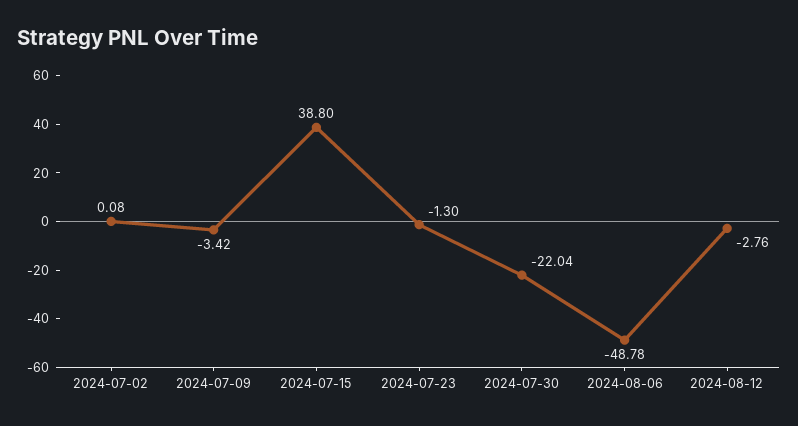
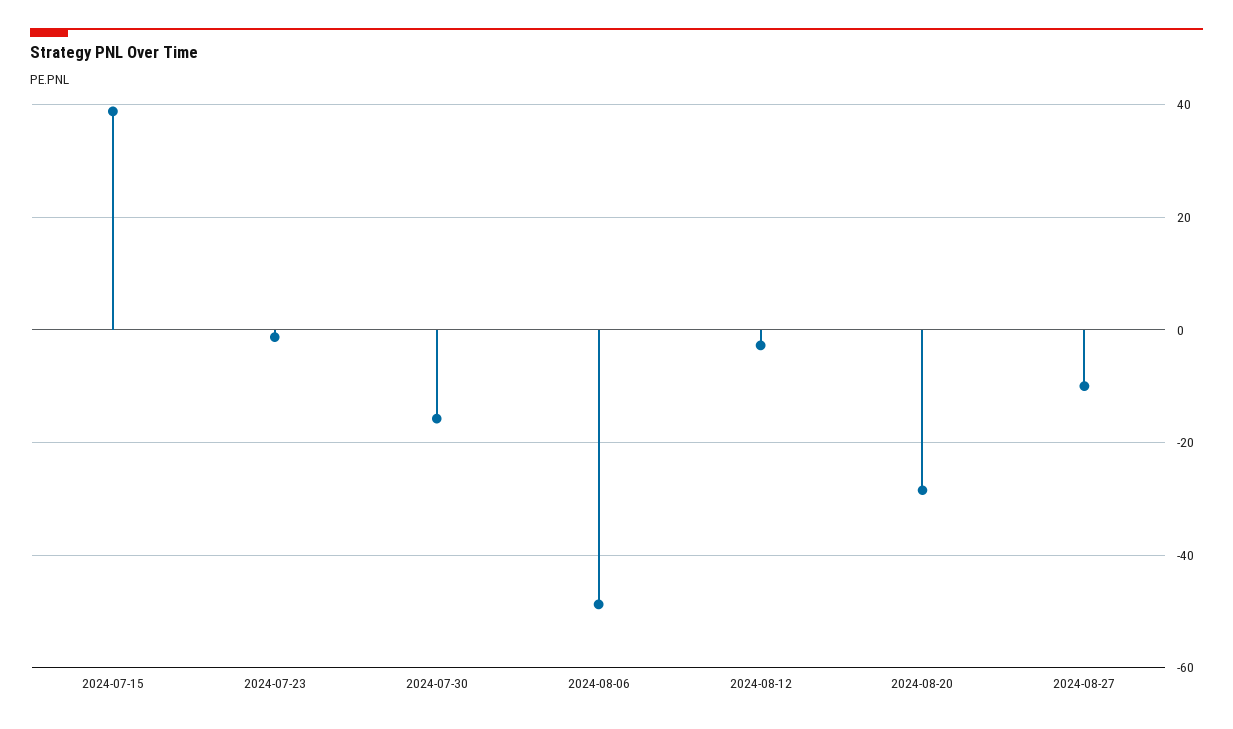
2024-07-02: 0.08 -> none
2024-07-09: -3.42 -> none
2024-07-30: -22.04 -> -16
2024-08-20: none -> -28
2024-08-27: none -> -10

